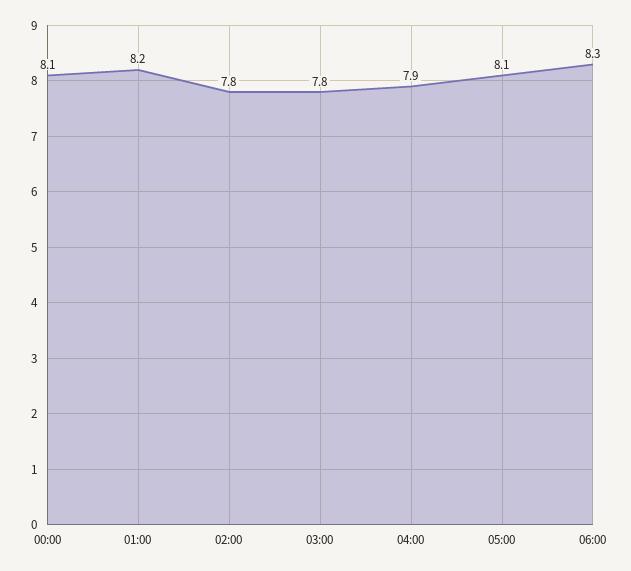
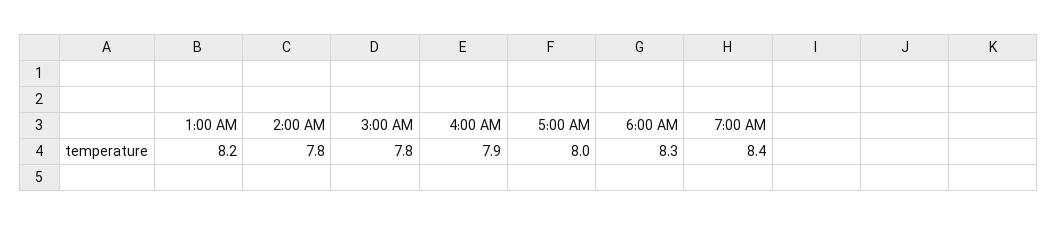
00:00: 8.1 -> none
05:00: 8.1 -> 8
7:00 AM: none -> 8.4

